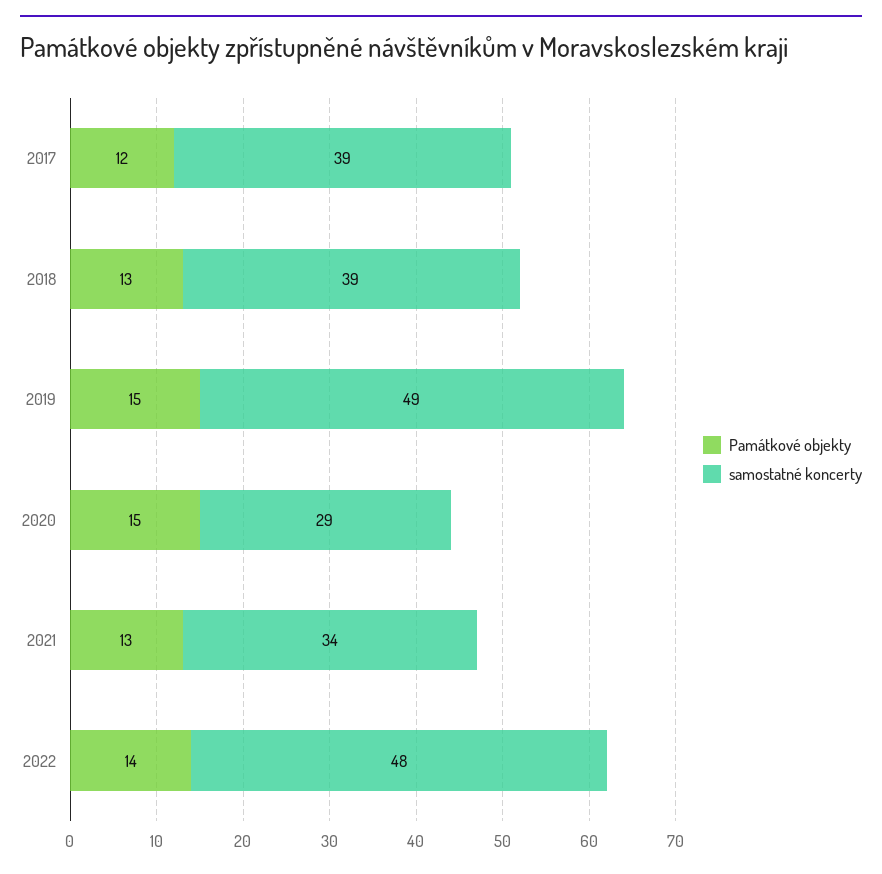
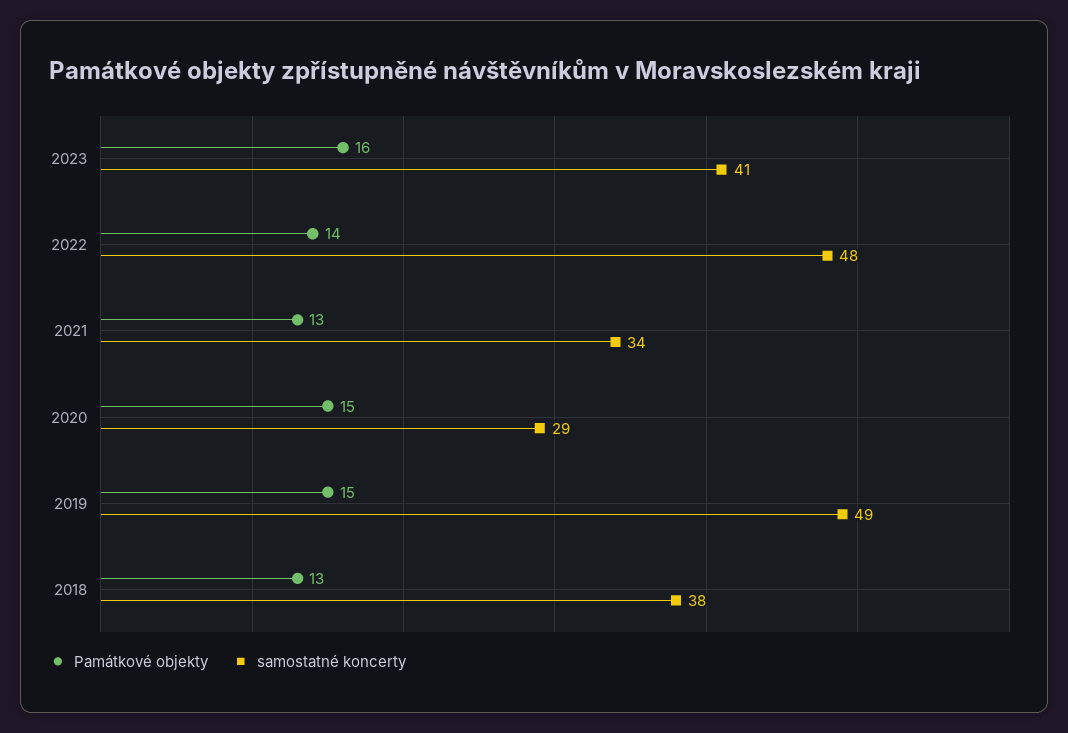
Památkové objekty, 2017: 12 -> none
samostatné koncerty, 2017: 39 -> none
samostatné koncerty, 2018: 39 -> 38
Památkové objekty, 2023: none -> 16
samostatné koncerty, 2023: none -> 41

